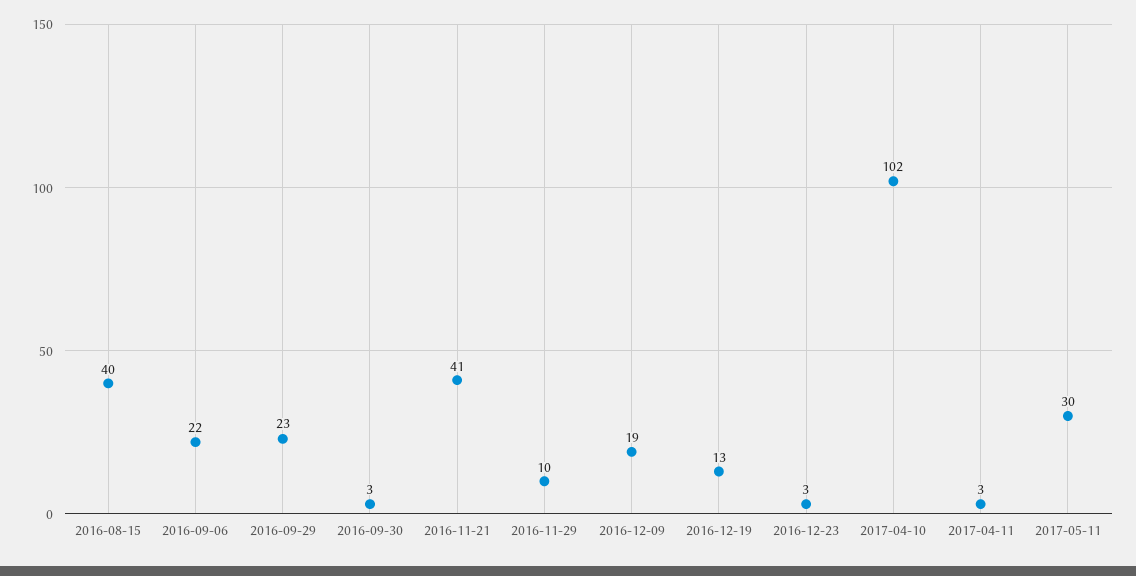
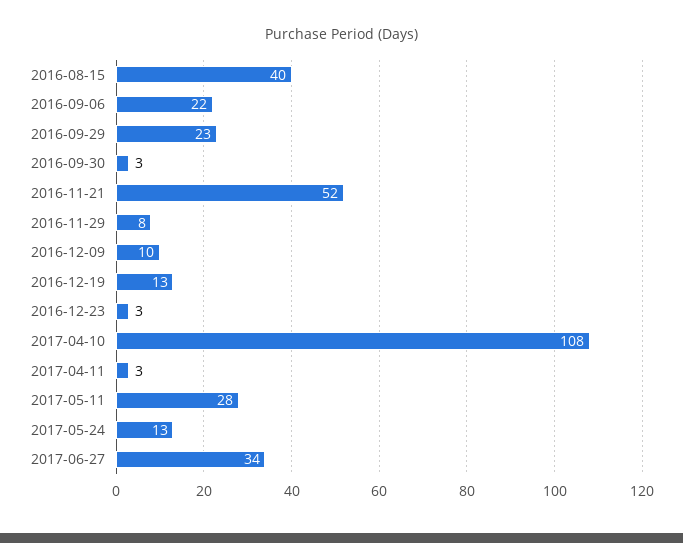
2016-11-21: 41 -> 52
2016-11-29: 10 -> 8
2016-12-09: 19 -> 10
2017-04-10: 102 -> 108
2017-05-11: 30 -> 28
2017-05-24: none -> 13
2017-06-27: none -> 34

